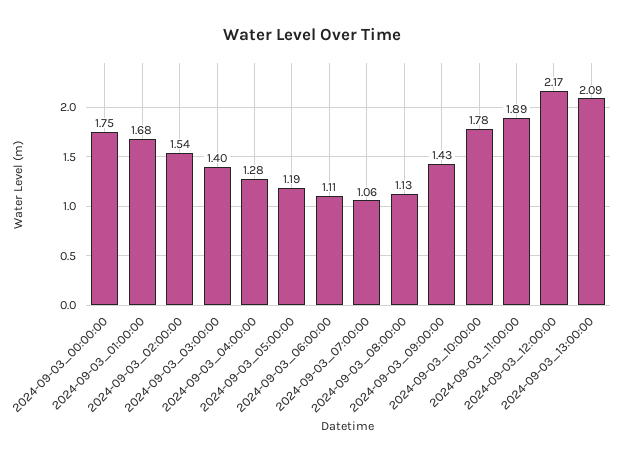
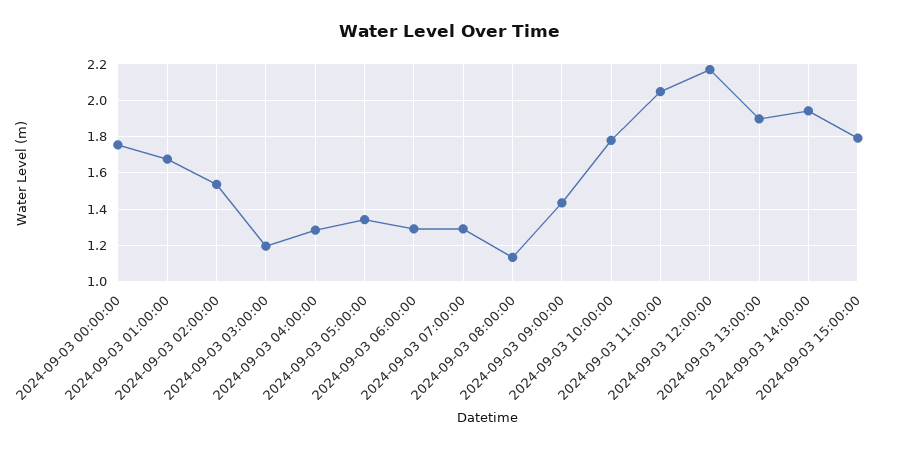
2024-09-03_03:00:00: 1.4 -> 1.2
2024-09-03_05:00:00: 1.19 -> 1.35
2024-09-03_06:00:00: 1.11 -> 1.3
2024-09-03_07:00:00: 1.06 -> 1.3
2024-09-03_11:00:00: 1.89 -> 2.05
2024-09-03_13:00:00: 2.09 -> 1.9
2024-09-03 14:00:00: none -> 1.95
2024-09-03 15:00:00: none -> 1.8

